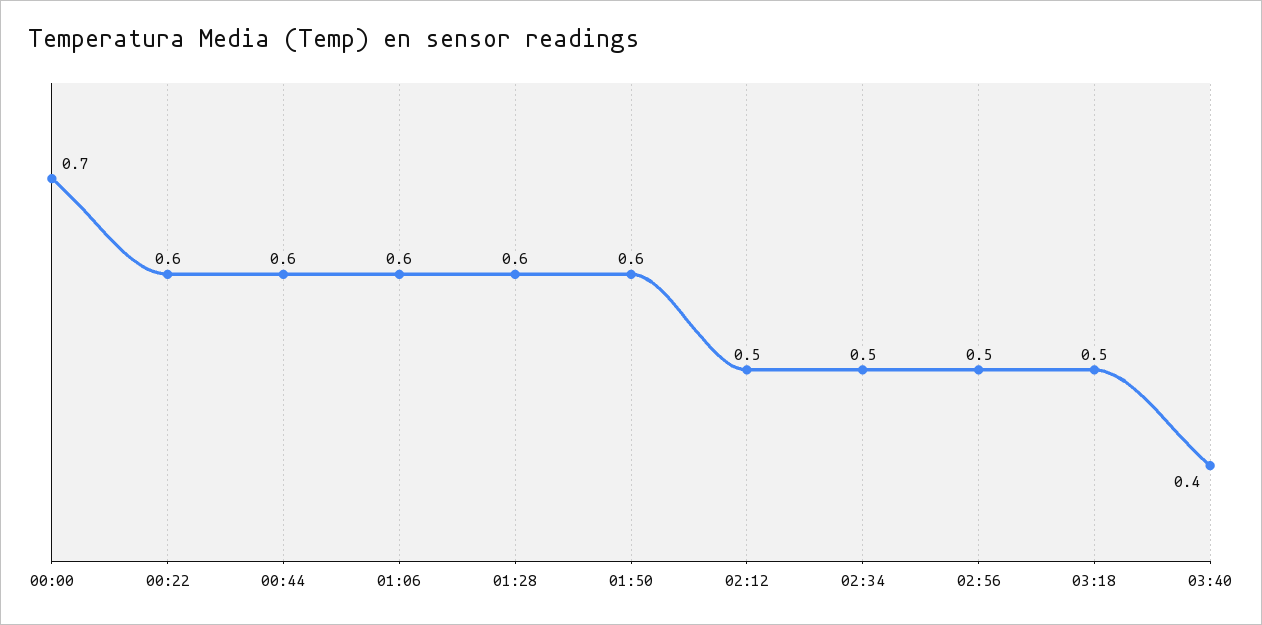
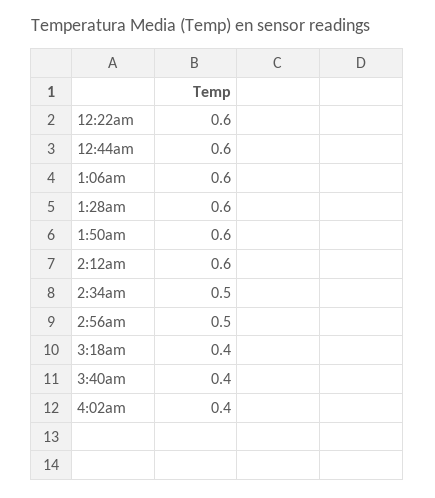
00:00: 0.7 -> none
02:12: 0.5 -> 0.6
03:18: 0.5 -> 0.4
4:02am: none -> 0.4

